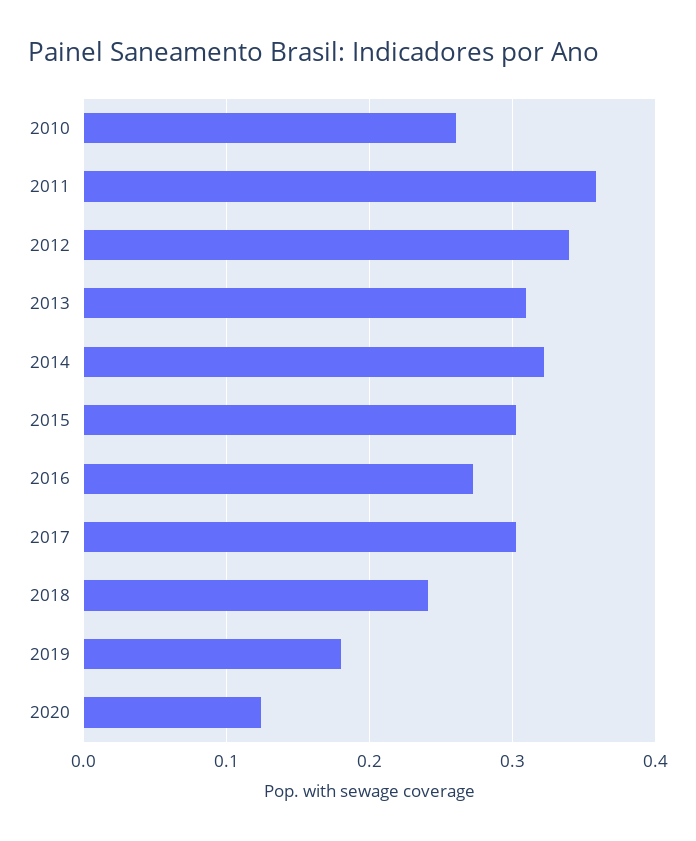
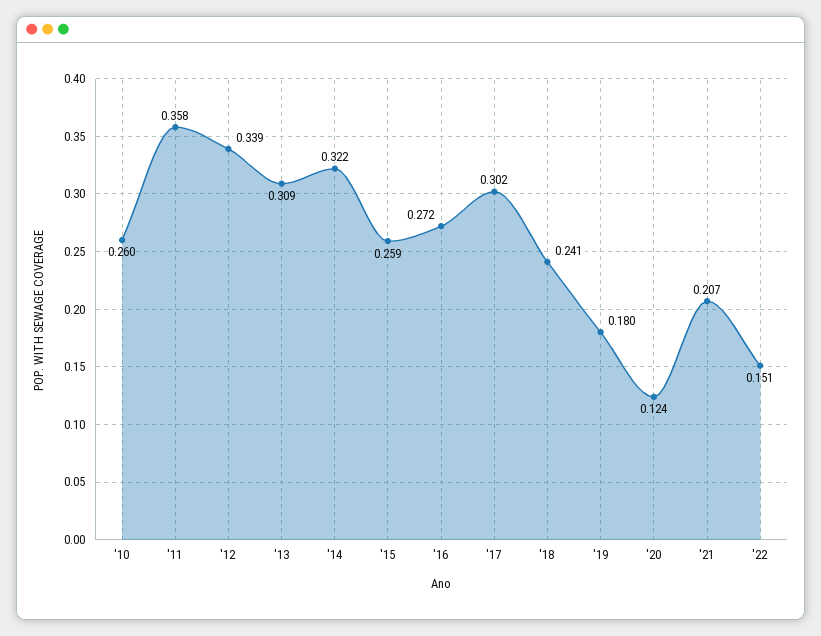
2015: 0.3 -> 0.259
'21: none -> 0.207
'22: none -> 0.151

